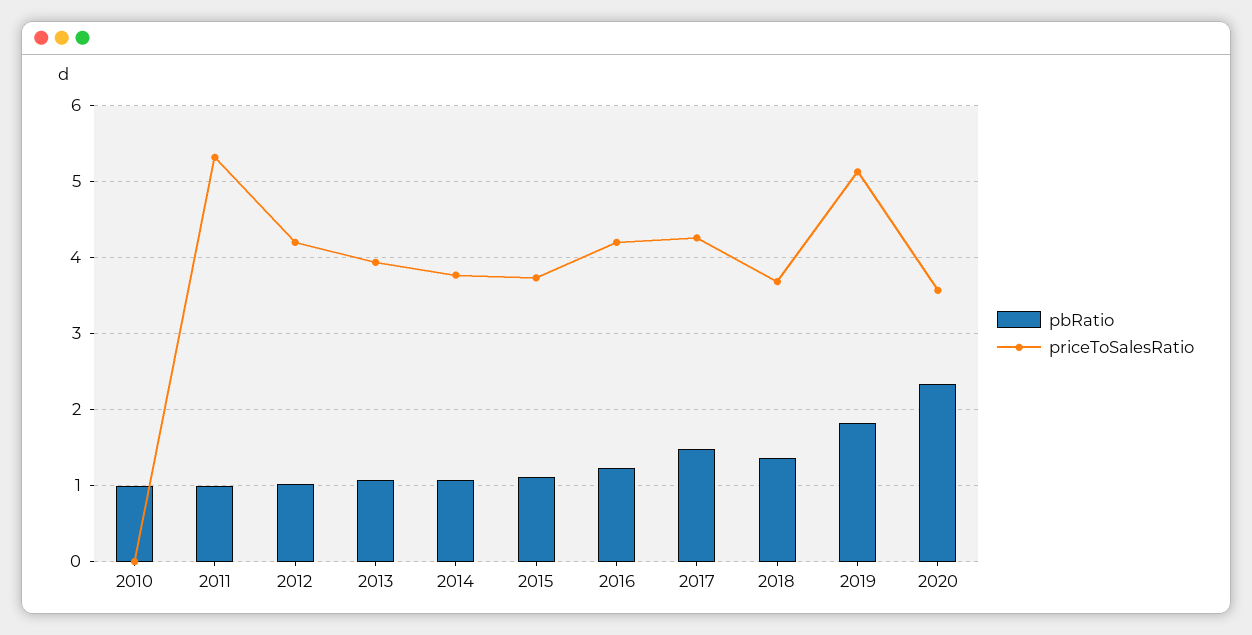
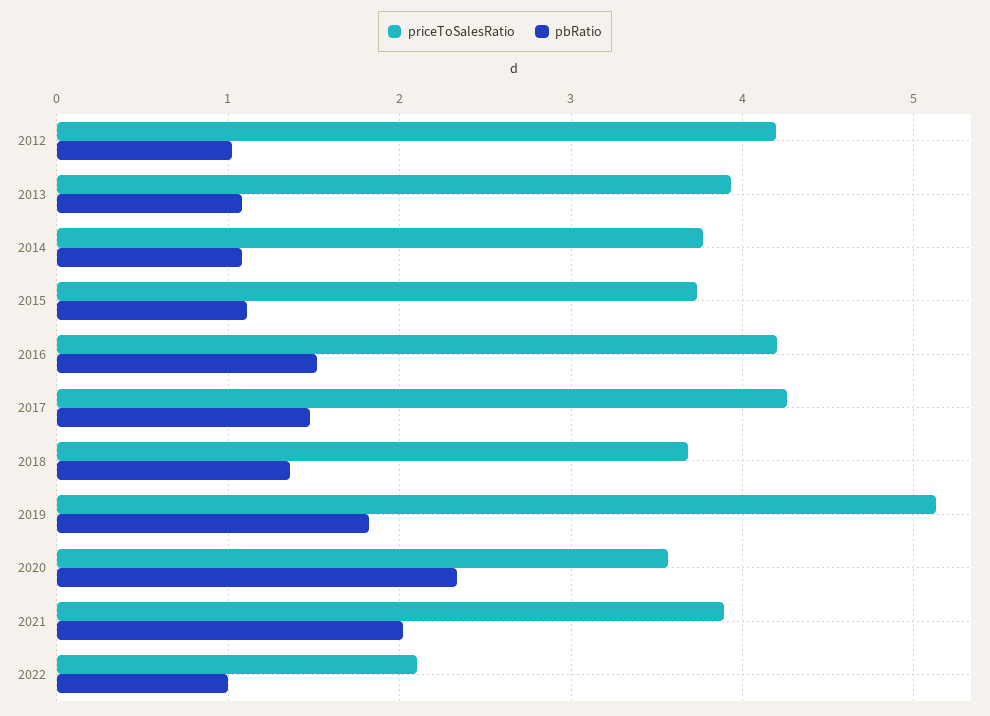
pbRatio, 2010: 1 -> none
priceToSalesRatio, 2010: 0 -> none
pbRatio, 2011: 1 -> none
priceToSalesRatio, 2011: 5.3 -> none
pbRatio, 2016: 1.2 -> 1.5
priceToSalesRatio, 2021: none -> 3.9
pbRatio, 2021: none -> 2
priceToSalesRatio, 2022: none -> 2.1
pbRatio, 2022: none -> 1

